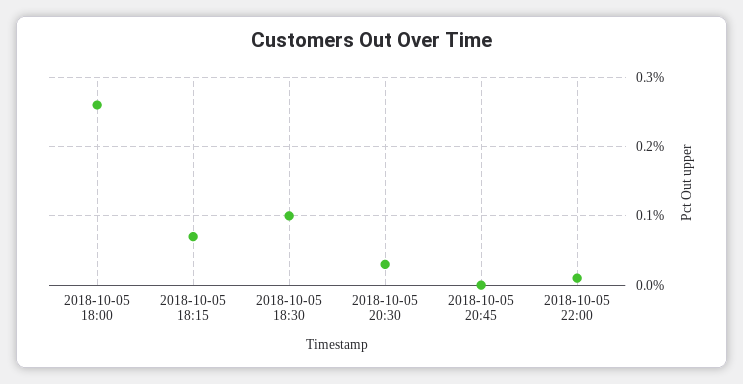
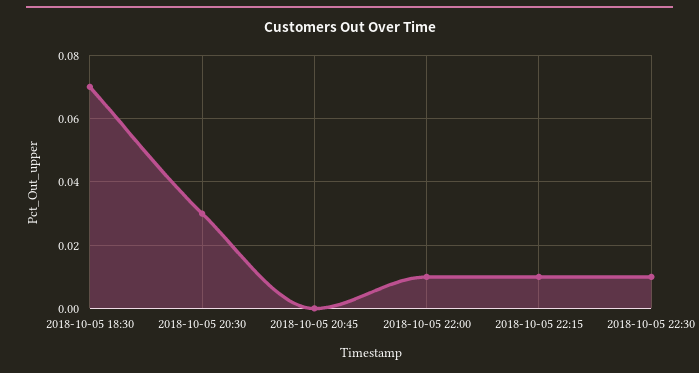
2018-10-05 18:00: 0.26 -> none
2018-10-05 18:15: 0.07 -> none
2018-10-05 18:30: 0.1 -> 0.07
2018-10-05 22:15: none -> 0.01
2018-10-05 22:30: none -> 0.01

